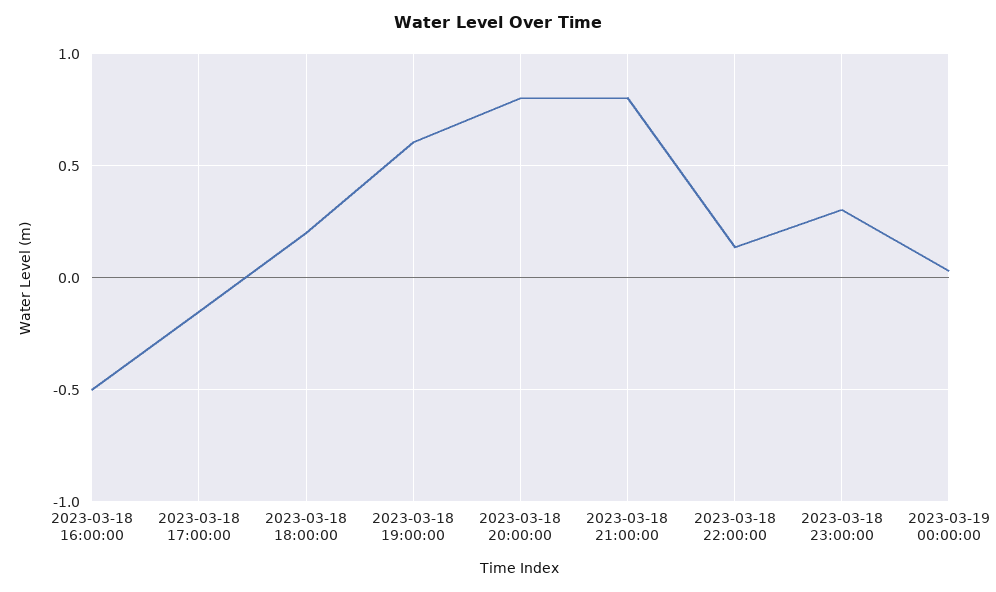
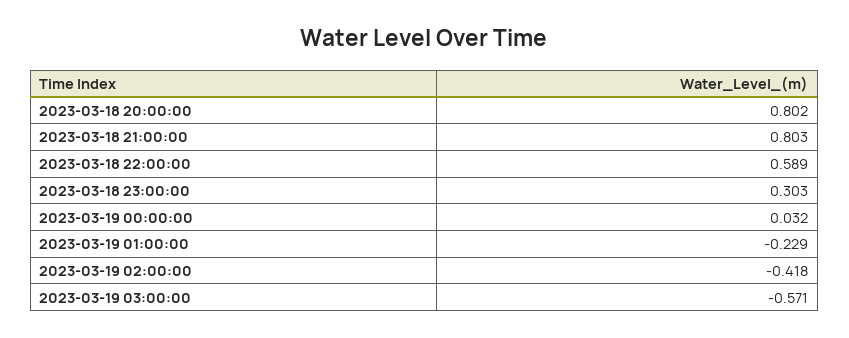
2023-03-18 16:00:00: -0.5 -> none
2023-03-18 17:00:00: -0.15 -> none
2023-03-18 18:00:00: 0.2 -> none
2023-03-18 19:00:00: 0.6 -> none
2023-03-18 22:00:00: 0.15 -> 0.589
2023-03-19 01:00:00: none -> -0.229
2023-03-19 02:00:00: none -> -0.418
2023-03-19 03:00:00: none -> -0.571

